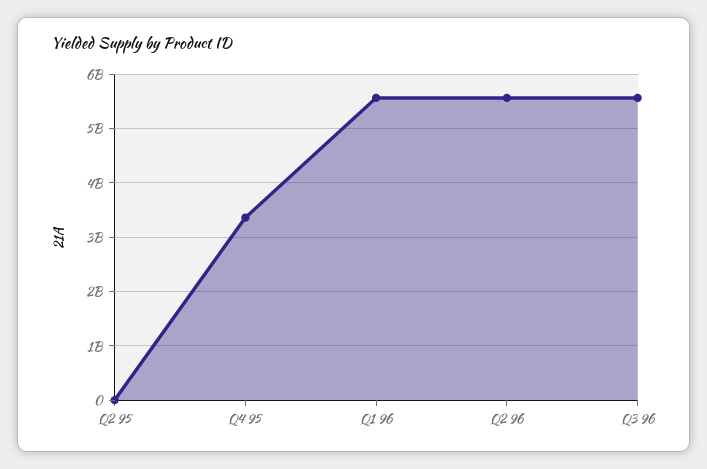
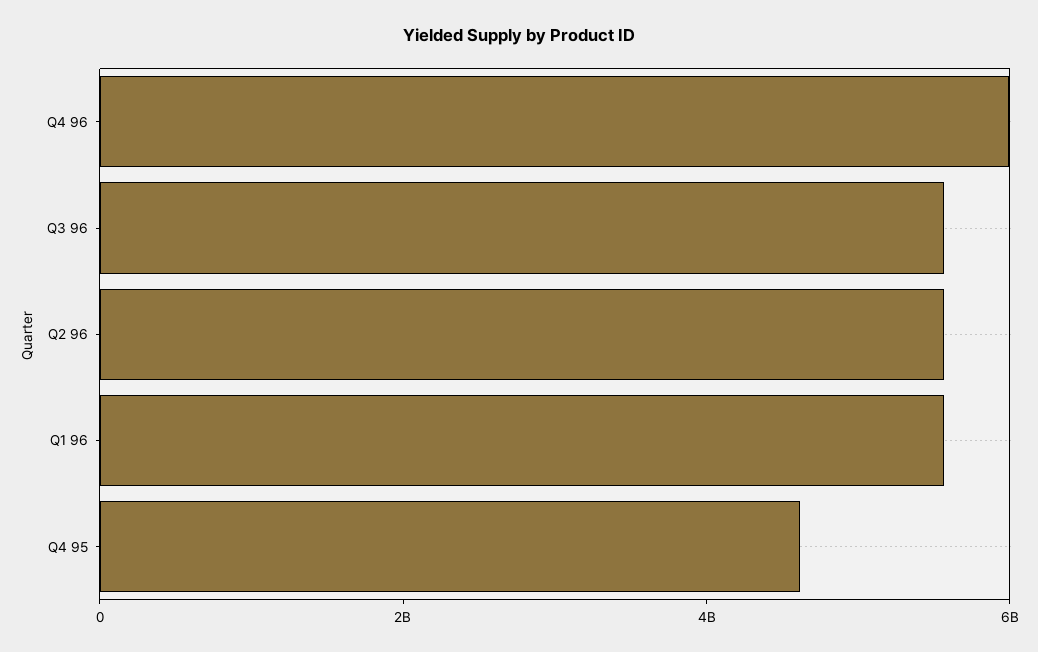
Q2 95: 0 -> none
Q4 95: 3400000000 -> 4500000000
Q4 96: none -> 6000000000

